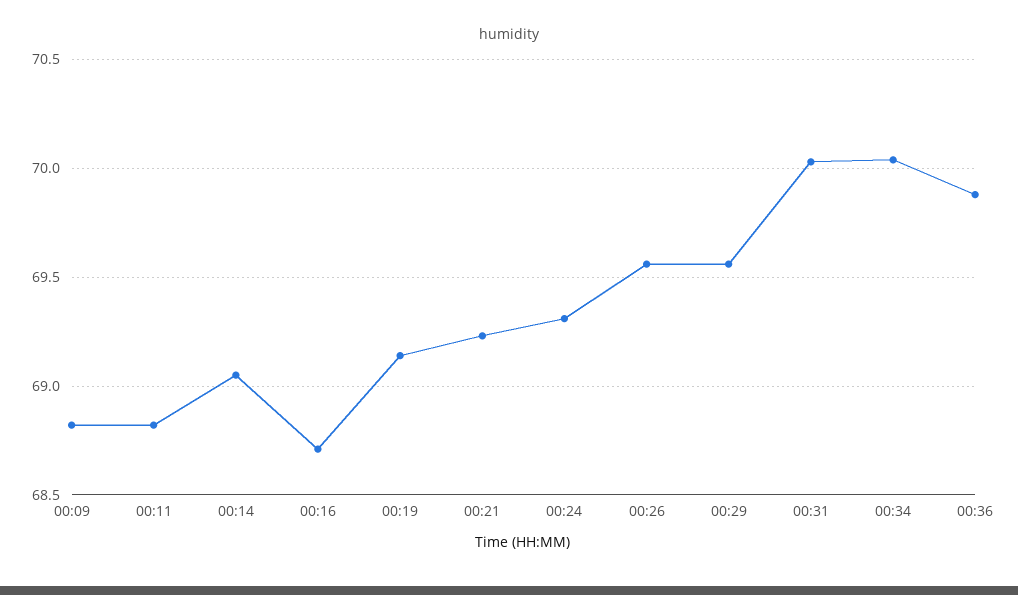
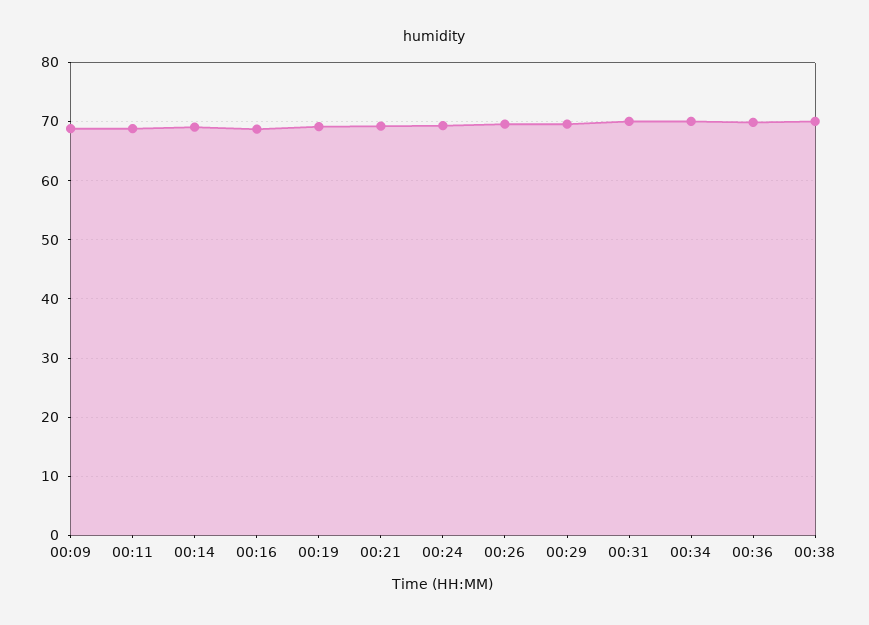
00:38: none -> 70

